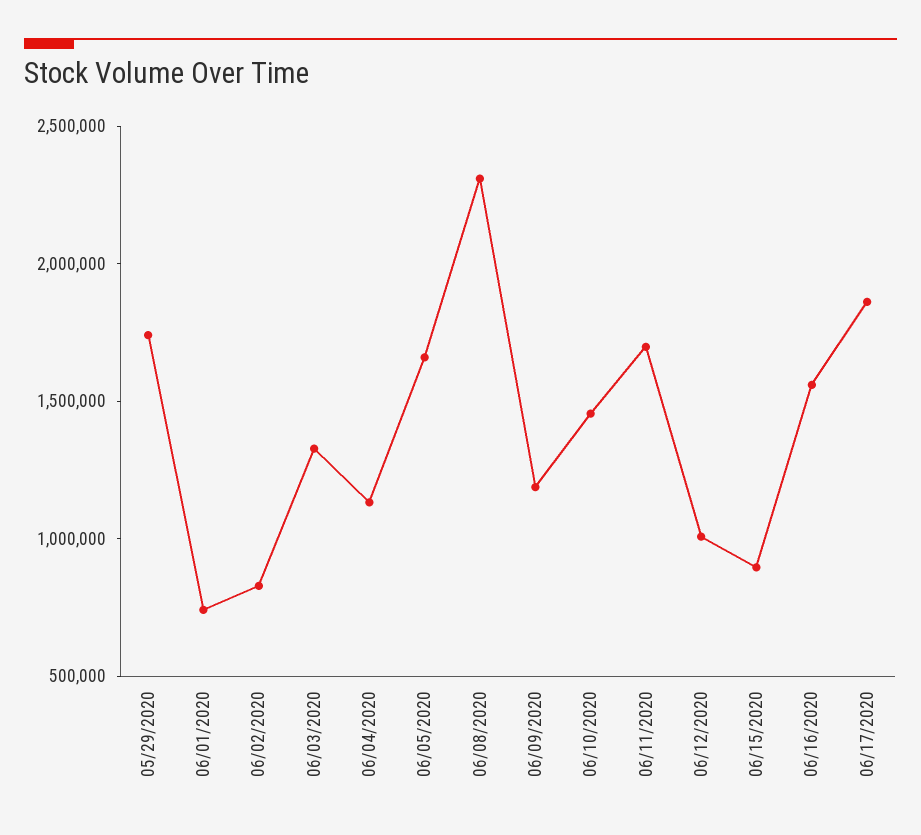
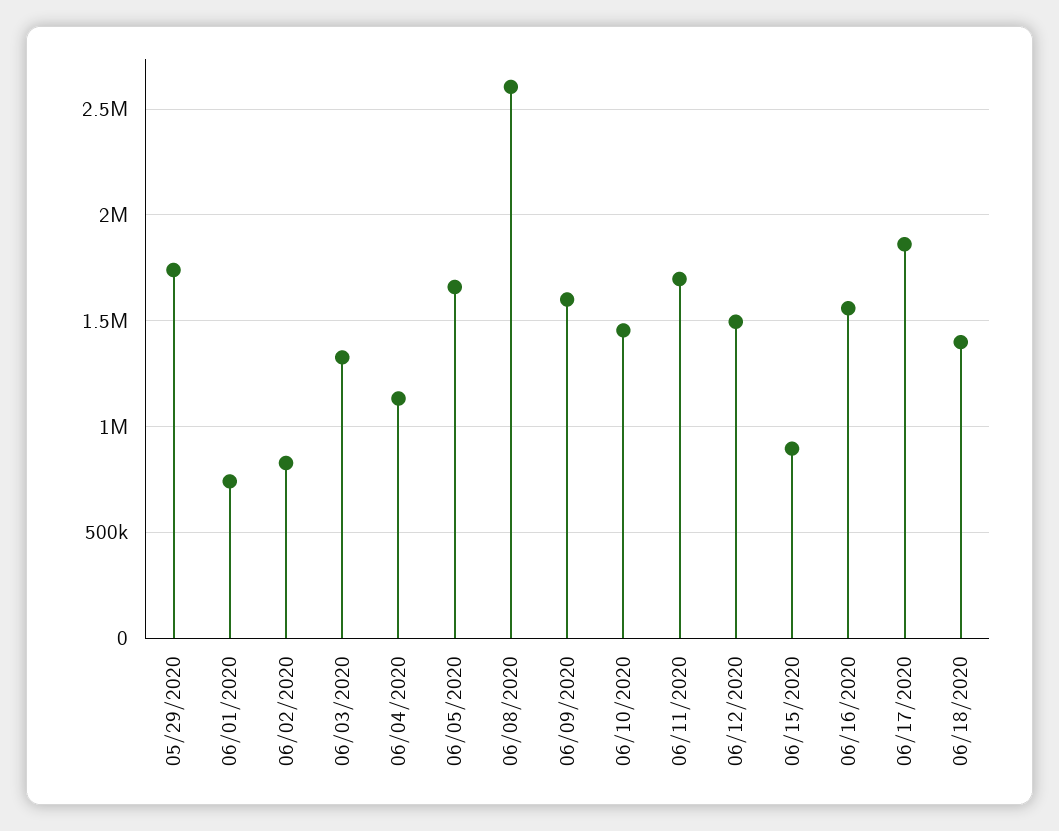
06/08/2020: 2300000 -> 2600000
06/09/2020: 1200000 -> 1600000
06/12/2020: 1000000 -> 1500000
06/18/2020: none -> 1400000

